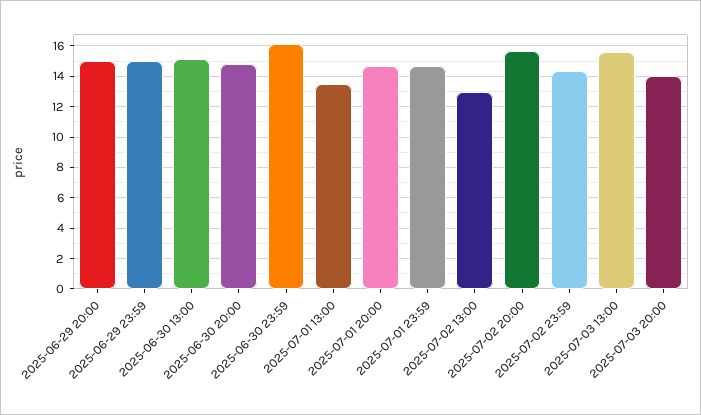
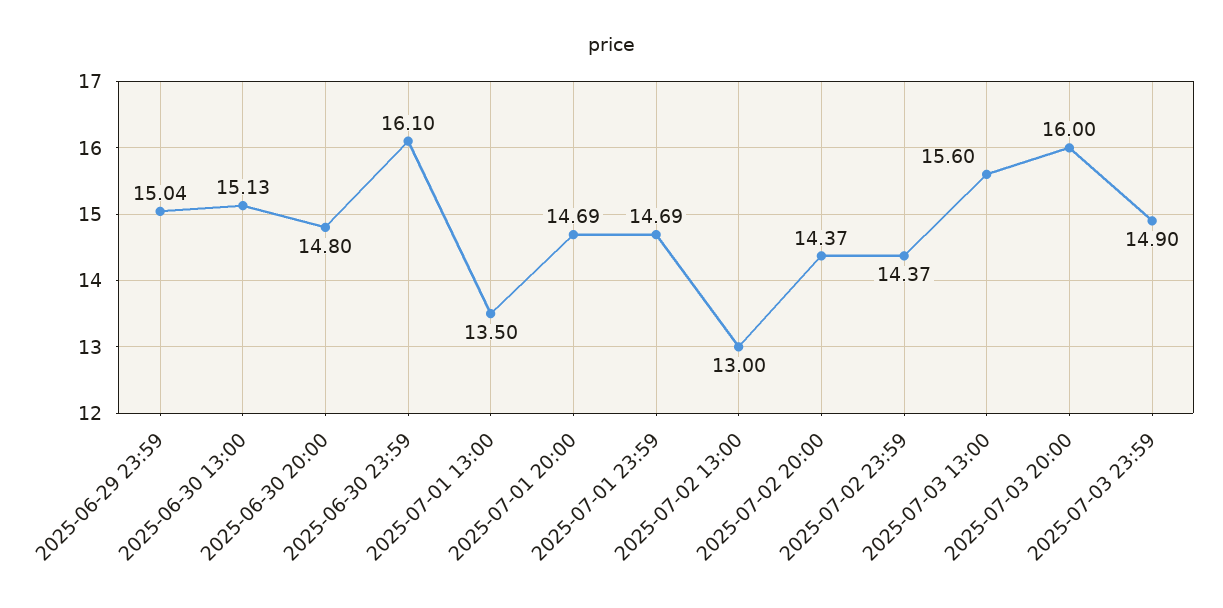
2025-06-29 20:00: 15 -> none
2025-07-02 20:00: 15.5 -> 14.37
2025-07-03 20:00: 14 -> 16
2025-07-03 23:59: none -> 14.9

